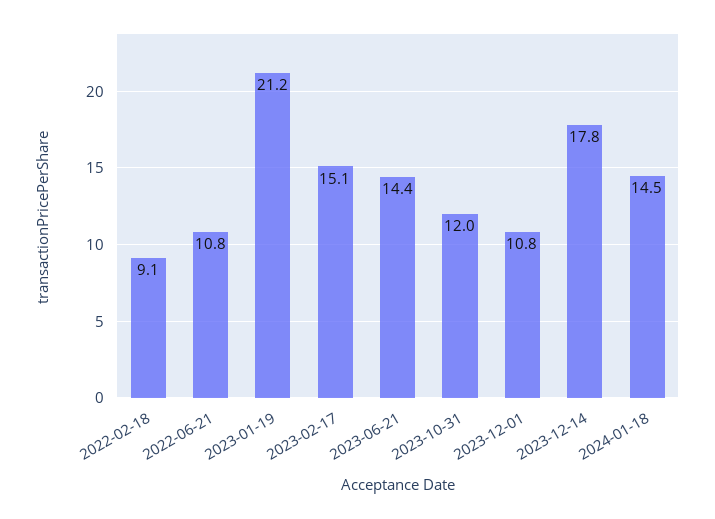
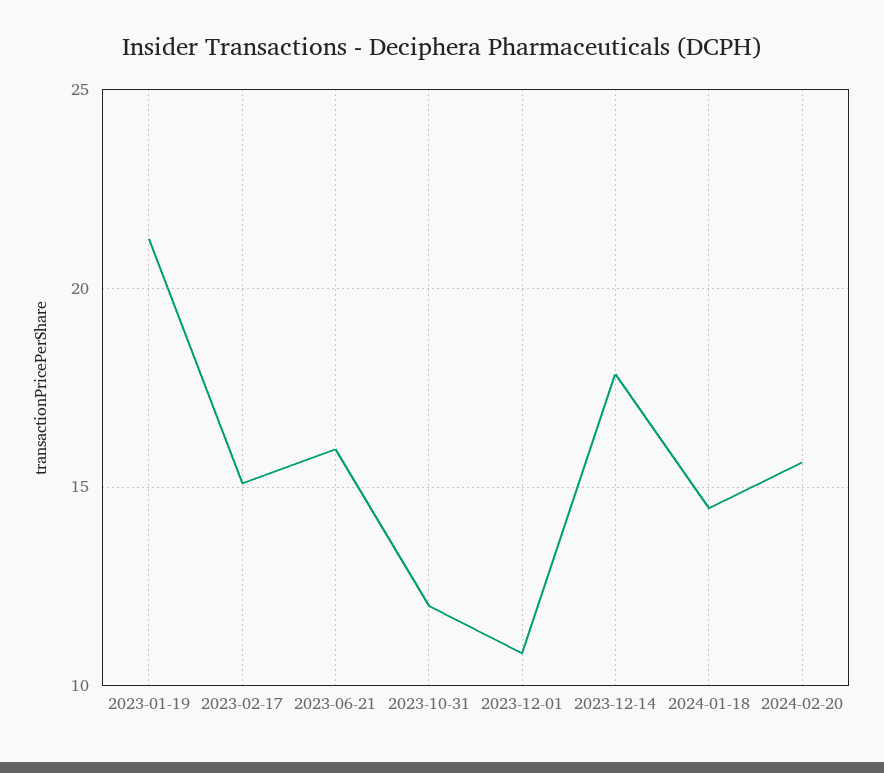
2022-02-18: 9.1 -> none
2022-06-21: 10.8 -> none
2023-06-21: 14.4 -> 16
2024-02-20: none -> 15.5

